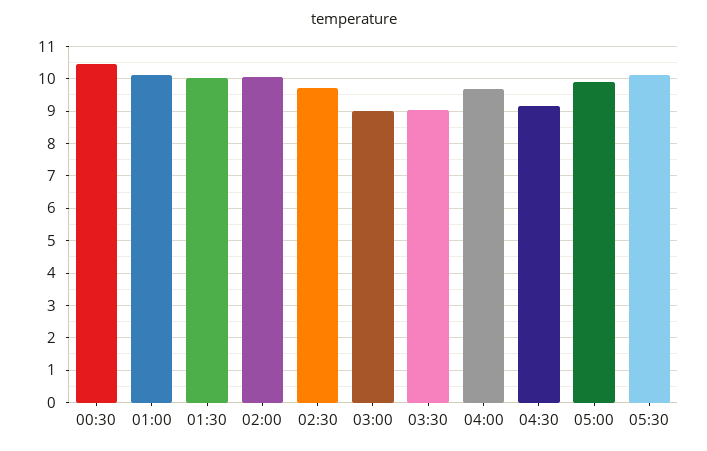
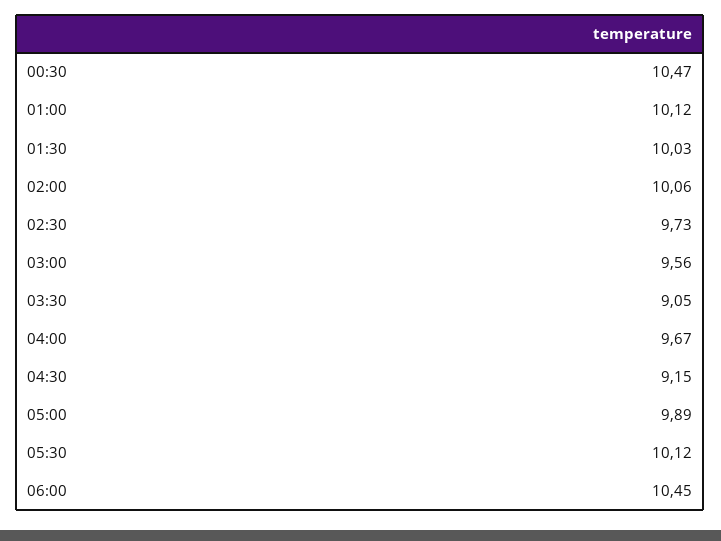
03:00: 9 -> 9.56
06:00: none -> 10.45

